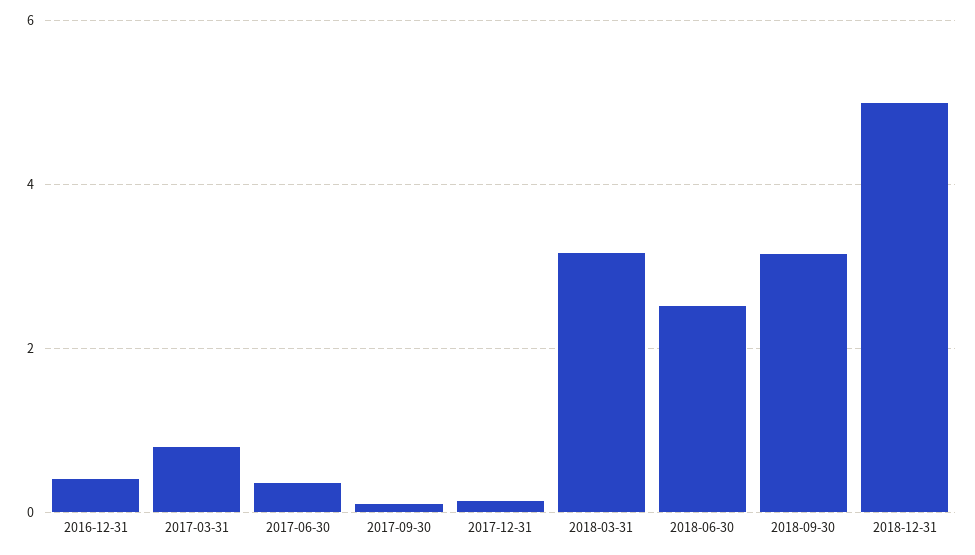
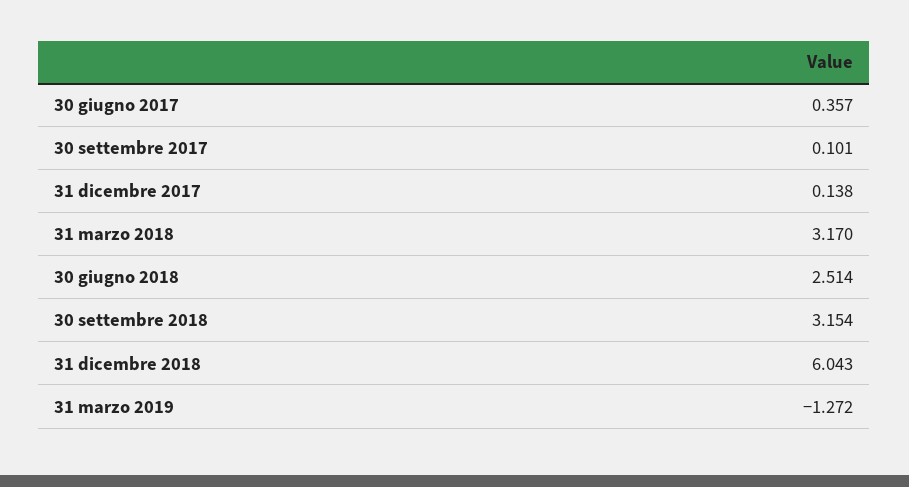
2016-12-31: 0.4 -> none
2017-03-31: 0.8 -> none
2018-12-31: 5 -> 6.043
31 marzo 2019: none -> -1.272

